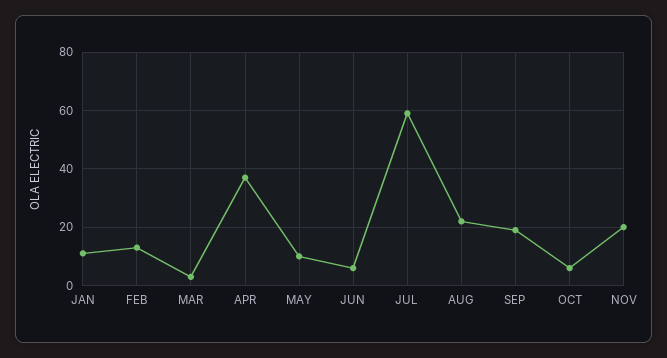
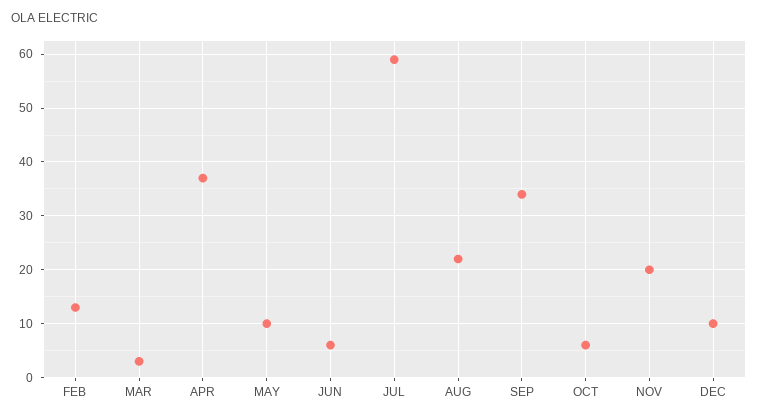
JAN: 10 -> none
SEP: 20 -> 35
DEC: none -> 10

